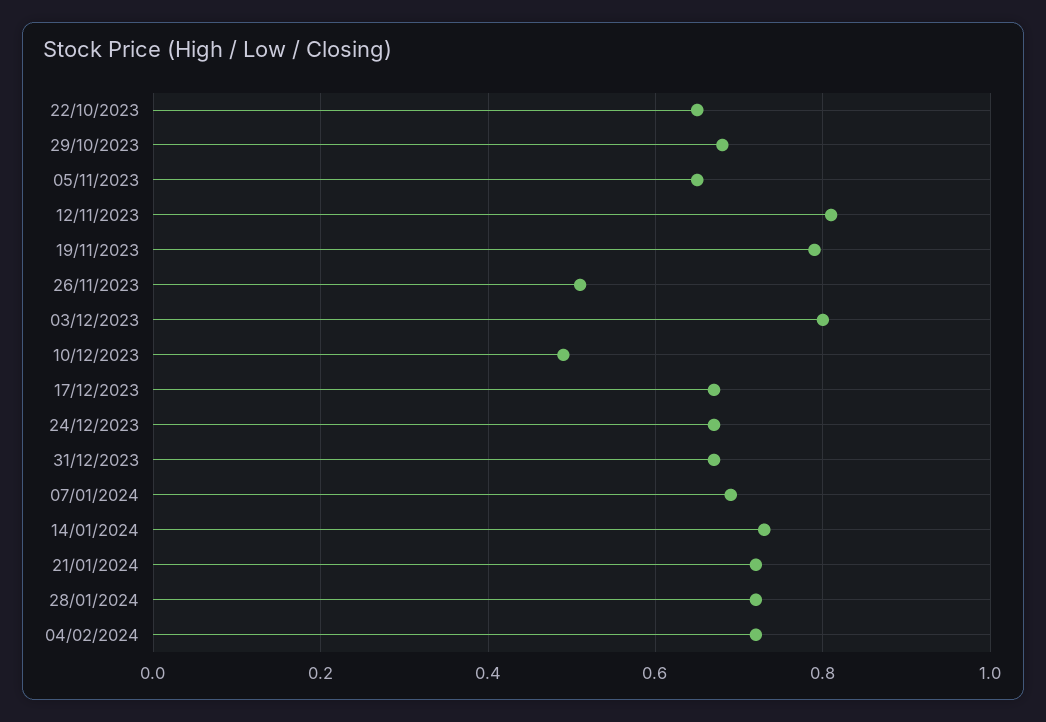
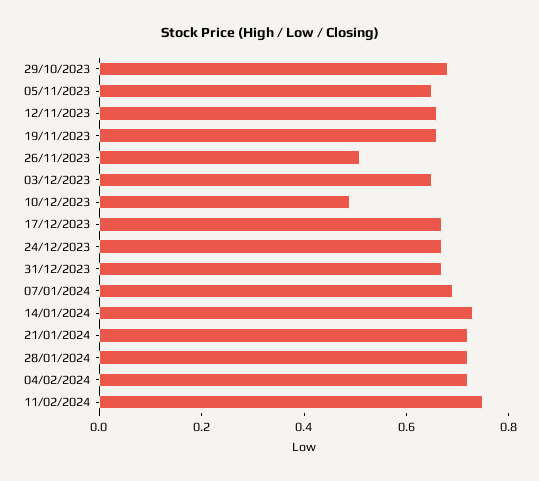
22/10/2023: 0.65 -> none
12/11/2023: 0.8 -> 0.65
19/11/2023: 0.8 -> 0.65
03/12/2023: 0.8 -> 0.65
11/02/2024: none -> 0.75

